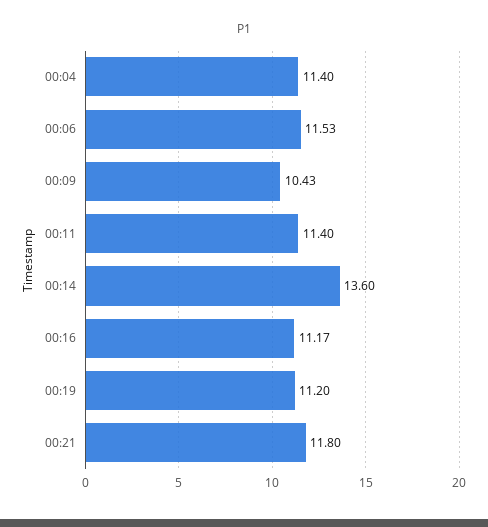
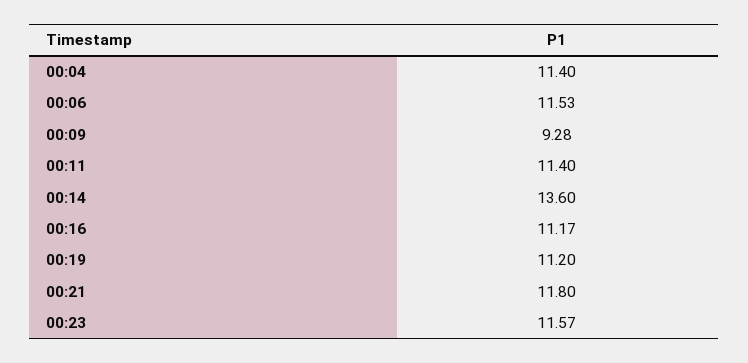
00:09: 10.43 -> 9.28
00:23: none -> 11.57

